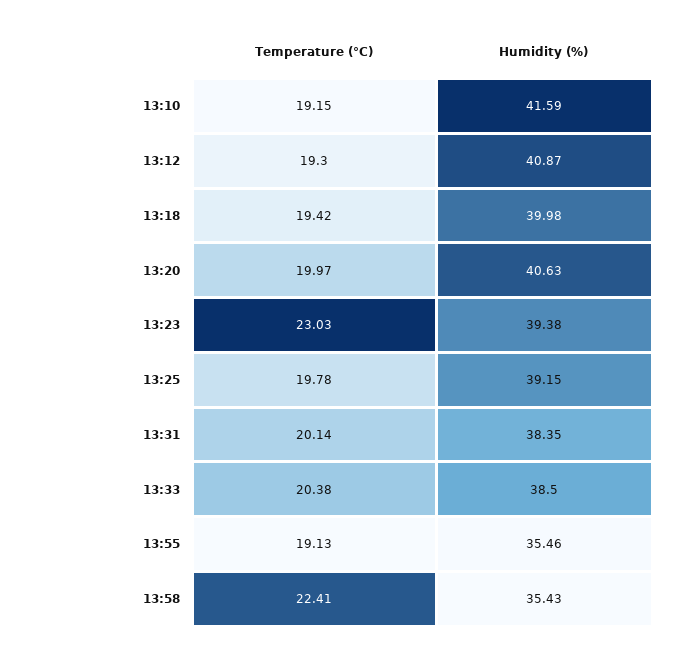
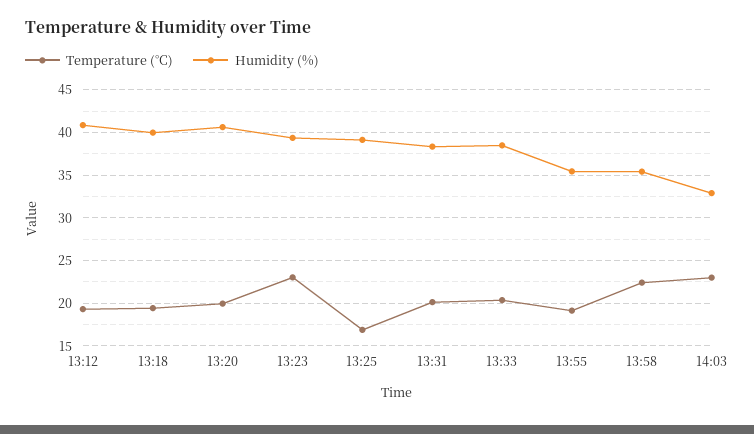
Temperature (°C), 13:10: 19.15 -> none
Humidity (%), 13:10: 41.59 -> none
Temperature (°C), 13:25: 19.78 -> 17
Temperature (°C), 14:03: none -> 23
Humidity (%), 14:03: none -> 33

